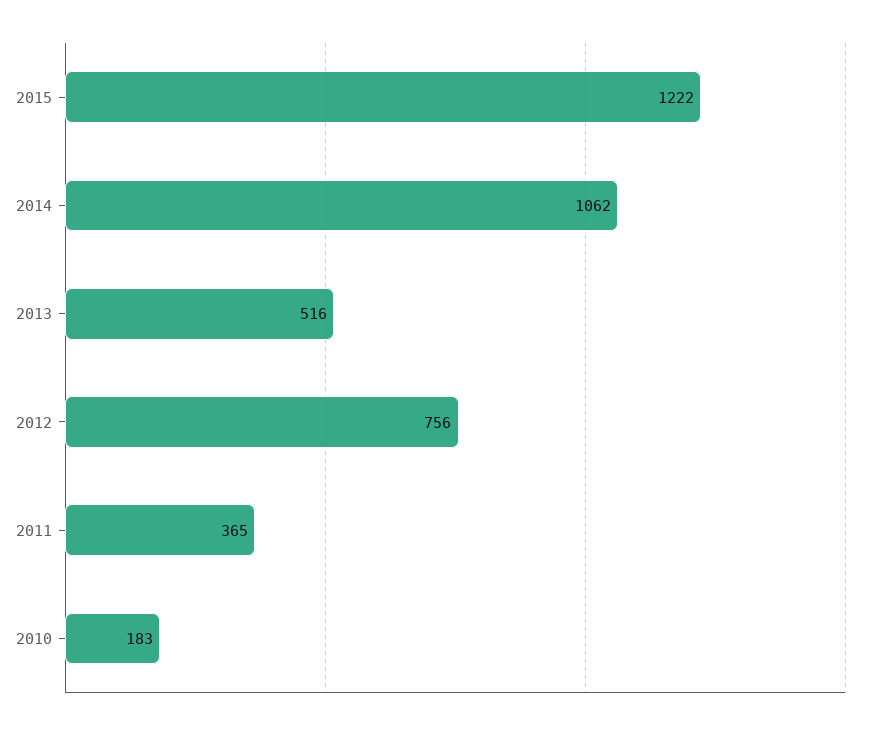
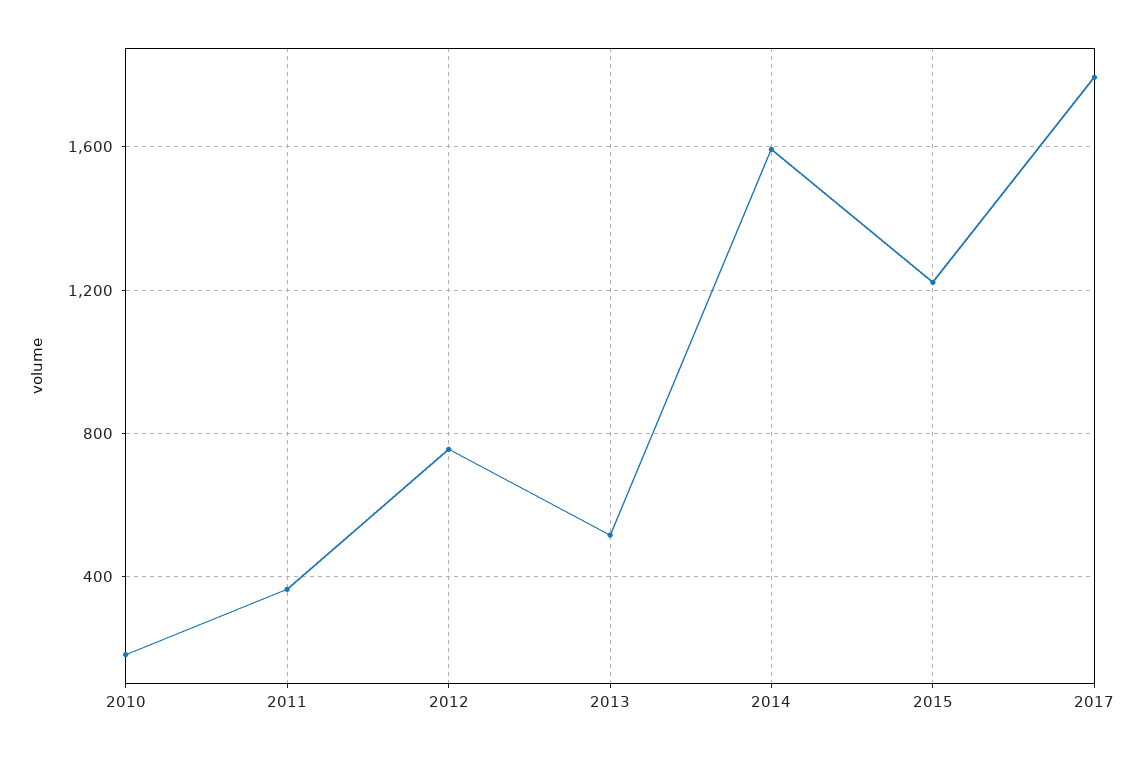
2014: 1062 -> 1600
2017: none -> 1800

